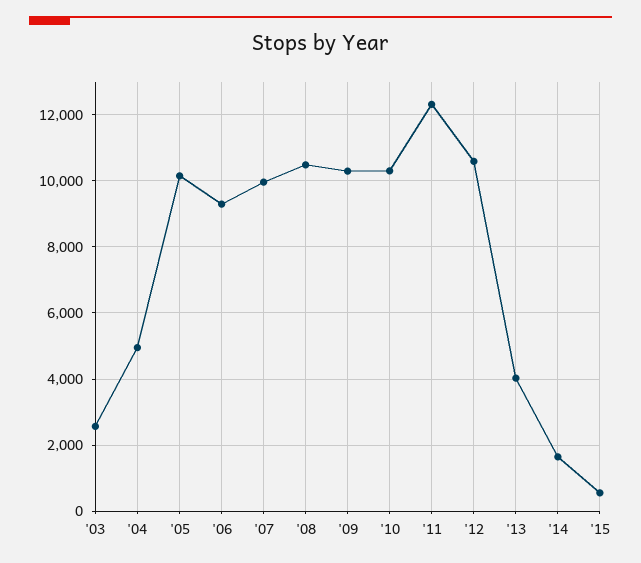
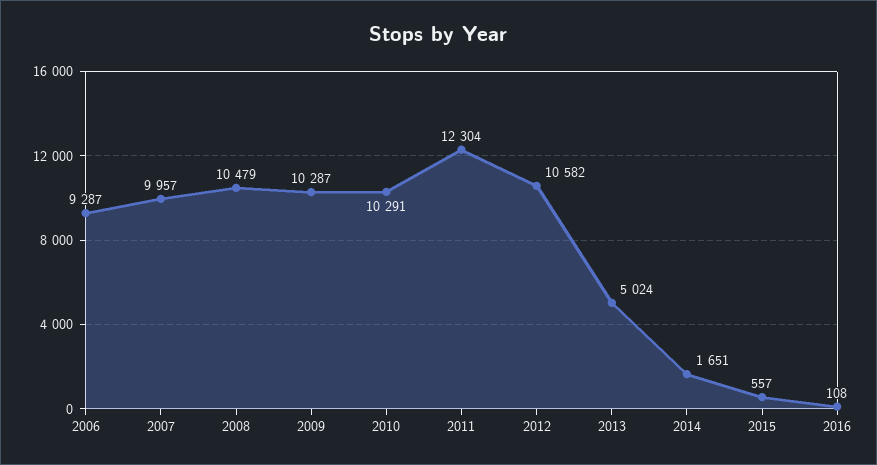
'03: 2600 -> none
'04: 5000 -> none
'05: 10200 -> none
'13: 4000 -> 5024
2016: none -> 108

